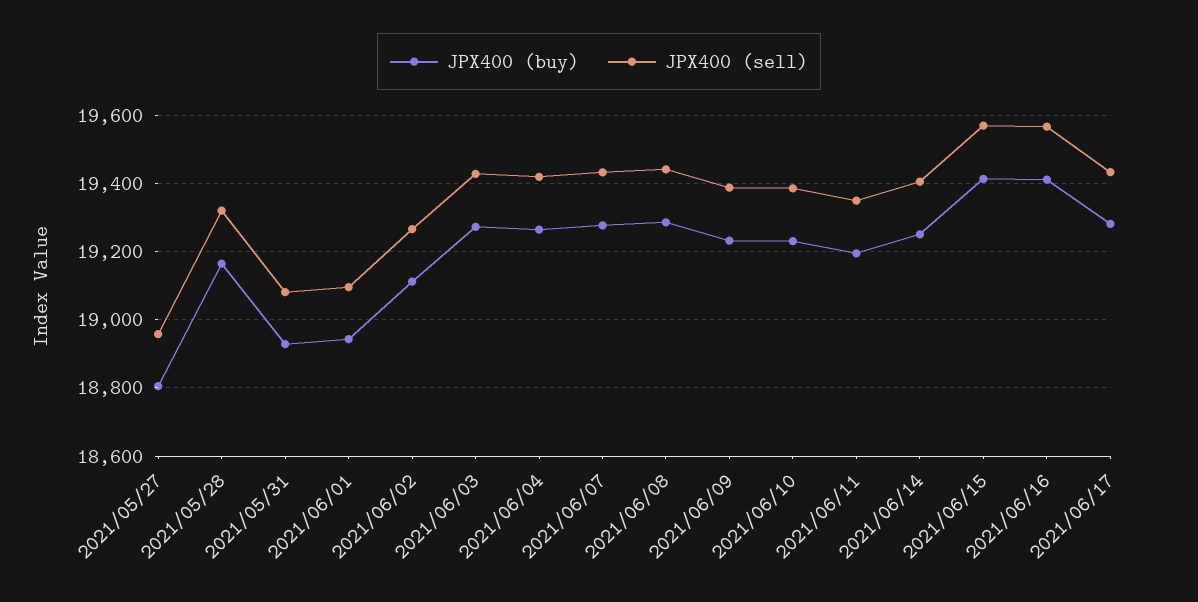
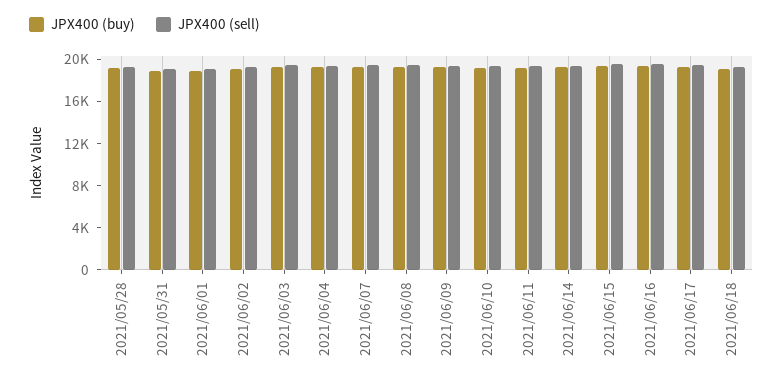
JPX400 (buy), 2021/05/27: 18800 -> none
JPX400 (sell), 2021/05/27: 18960 -> none
JPX400 (buy), 2021/06/18: none -> 19000
JPX400 (sell), 2021/06/18: none -> 19000

